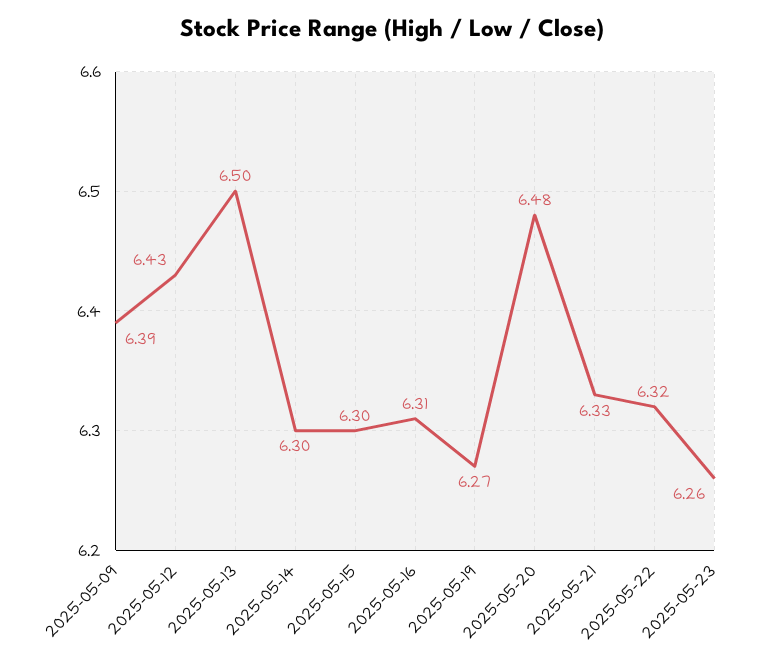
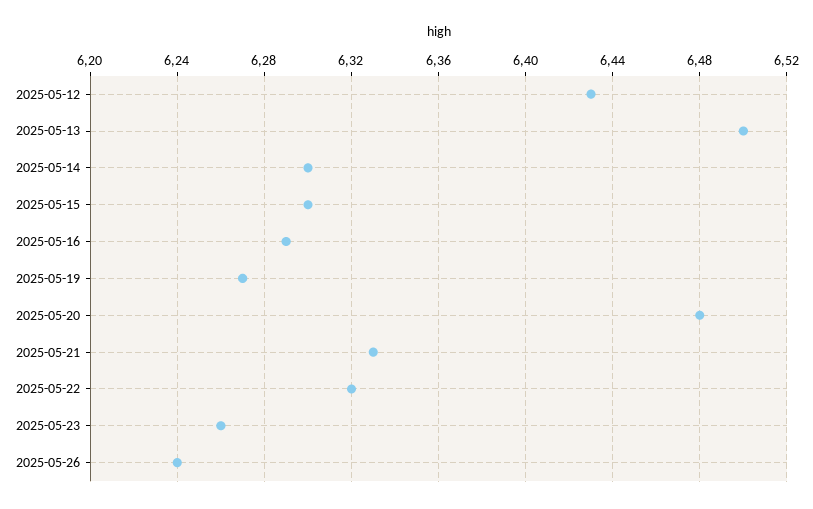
2025-05-09: 6.39 -> none
2025-05-16: 6.31 -> 6.29
2025-05-26: none -> 6.24

